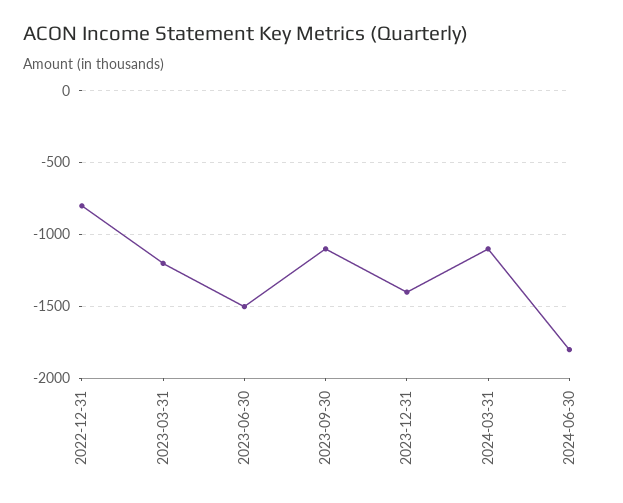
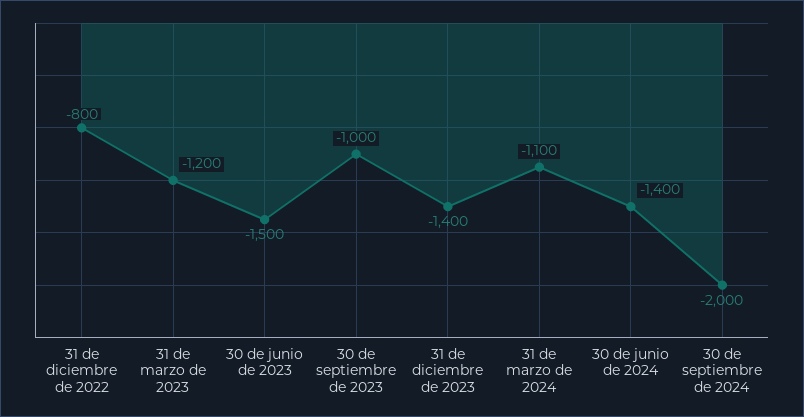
2023-09-30: -1100 -> -1000
2024-06-30: -1800 -> -1400
30 de septiembre de 2024: none -> -2000

